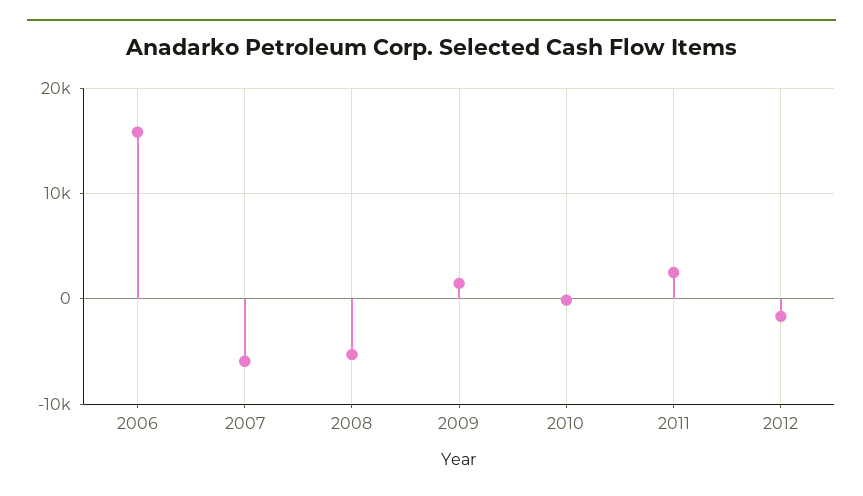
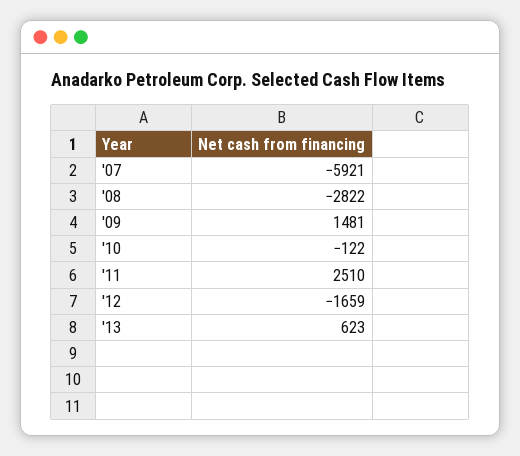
2006: 16000 -> none
2008: -5000 -> -2822
'13: none -> 623

